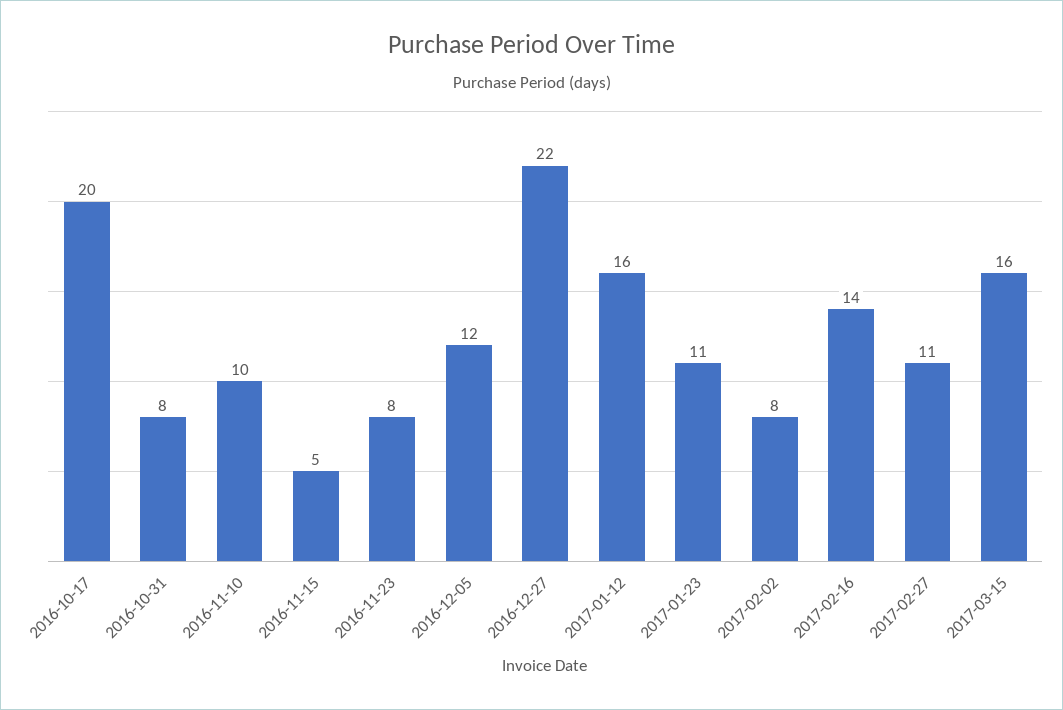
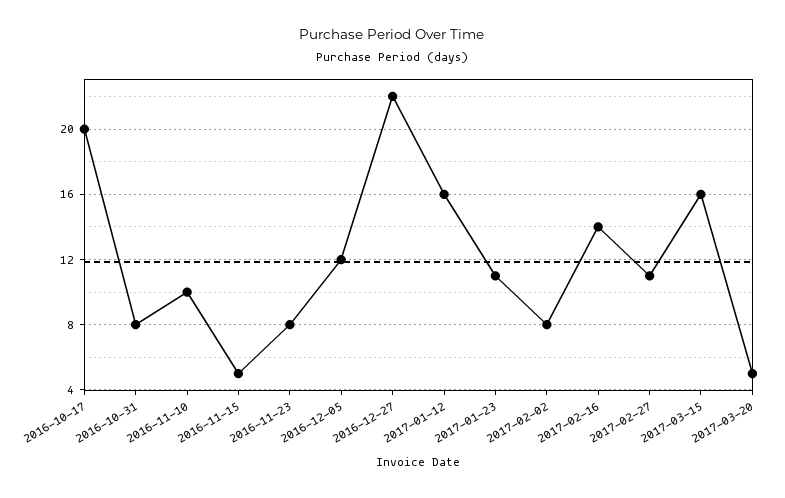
2017-03-20: none -> 5

